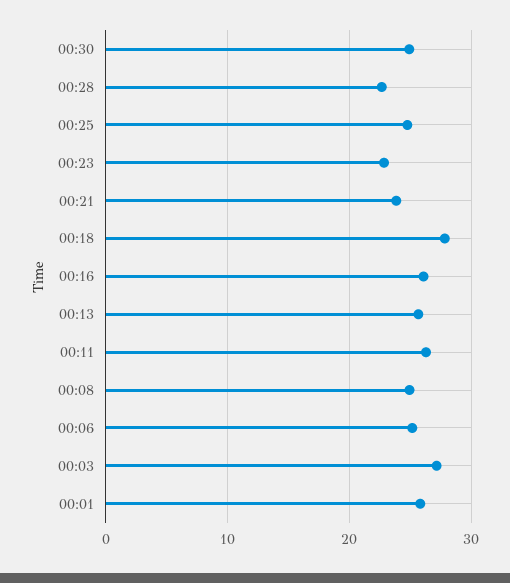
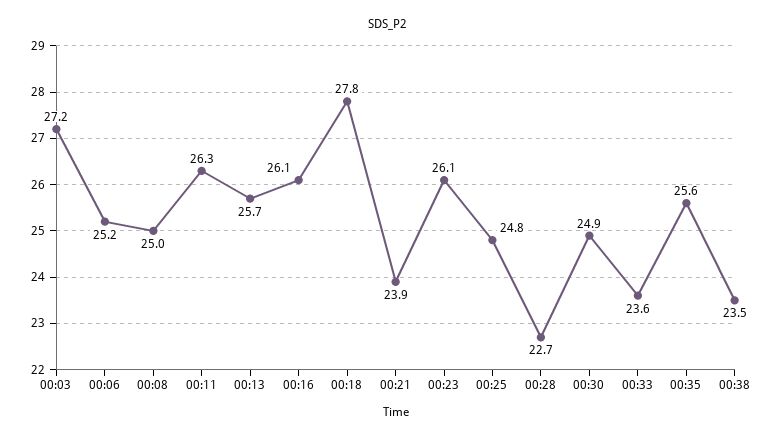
00:23: 23 -> 26.1
00:01: 26 -> none
00:33: none -> 23.6
00:35: none -> 25.6
00:38: none -> 23.5

